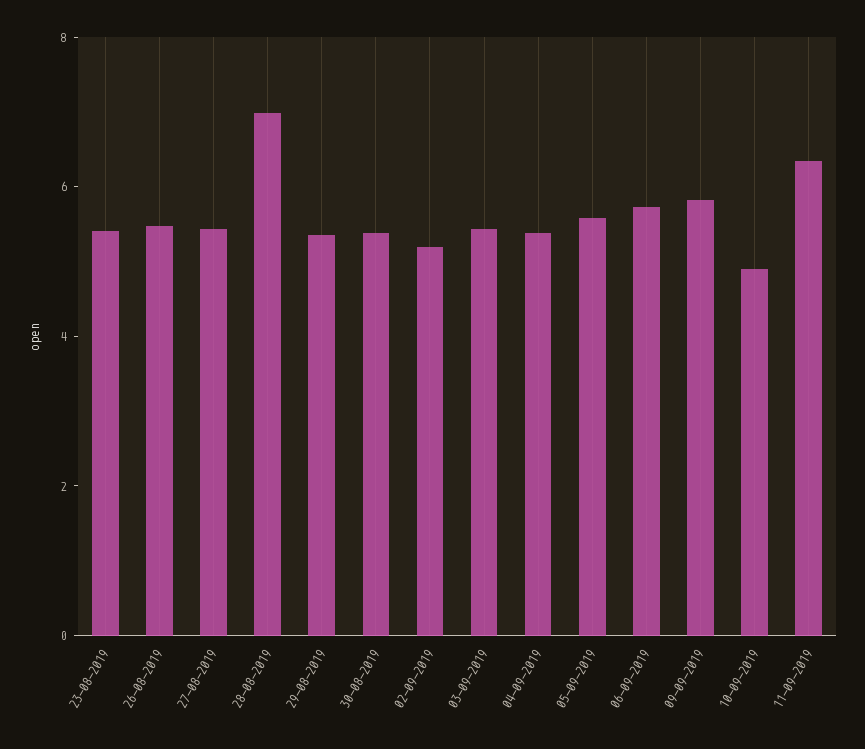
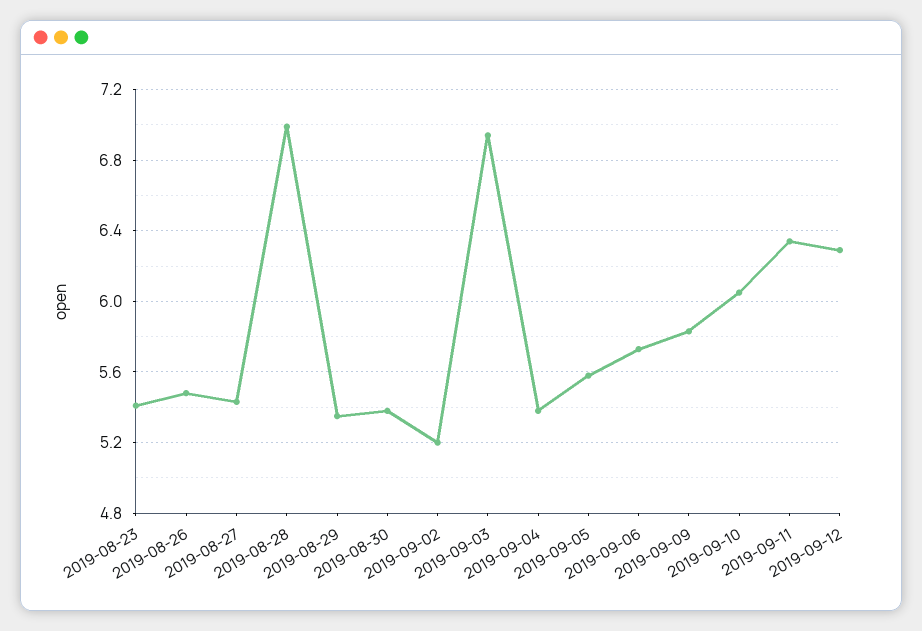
03-09-2019: 5.5 -> 6.95
10-09-2019: 5 -> 6.05
2019-09-12: none -> 6.3

